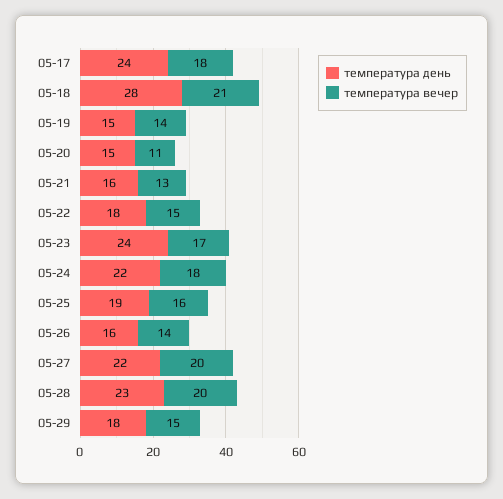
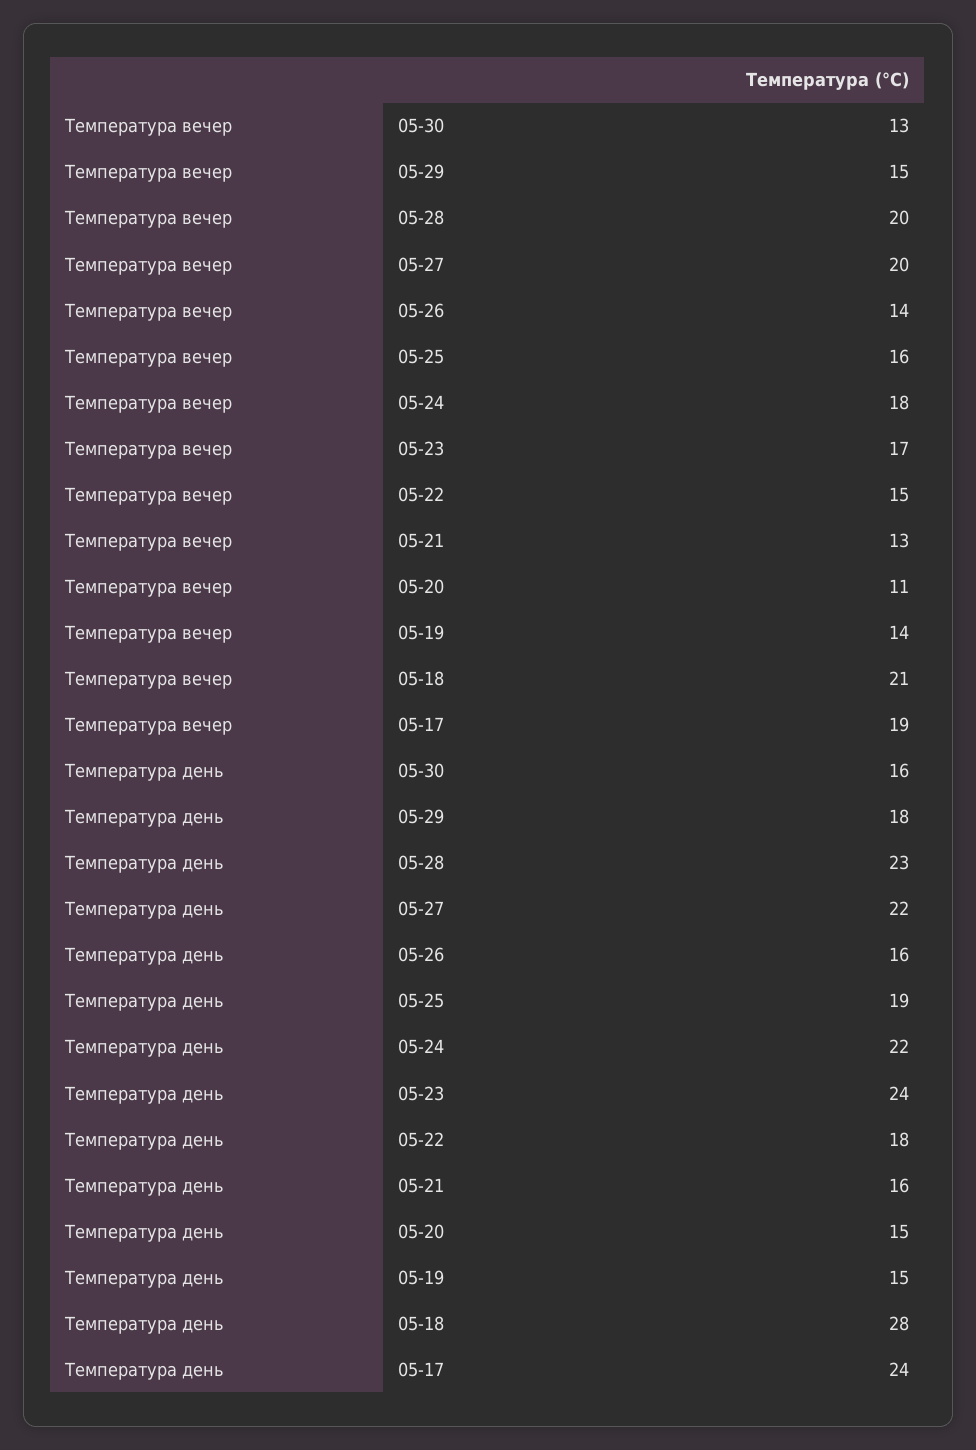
температура вечер, 05-17: 18 -> 19
температура вечер, 05-30: none -> 13
температура день, 05-30: none -> 16

